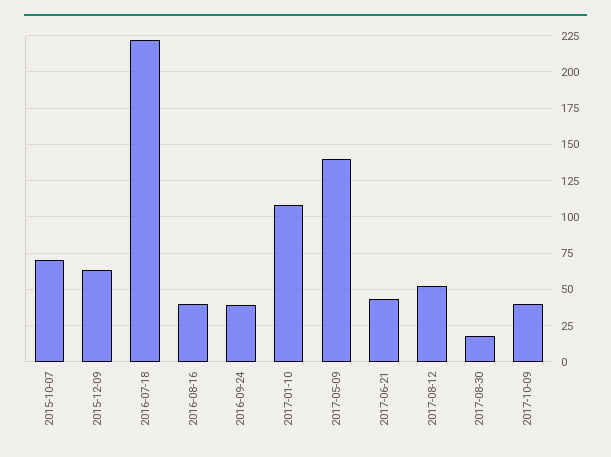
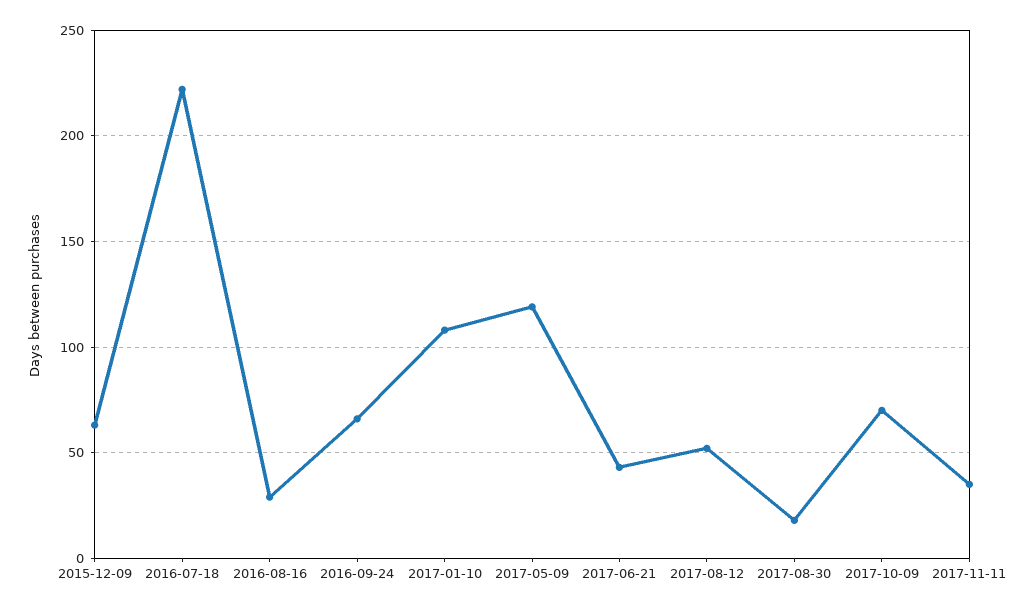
2015-10-07: 70 -> none
2016-08-16: 40 -> 30
2016-09-24: 40 -> 65
2017-05-09: 140 -> 120
2017-10-09: 40 -> 70
2017-11-11: none -> 35

